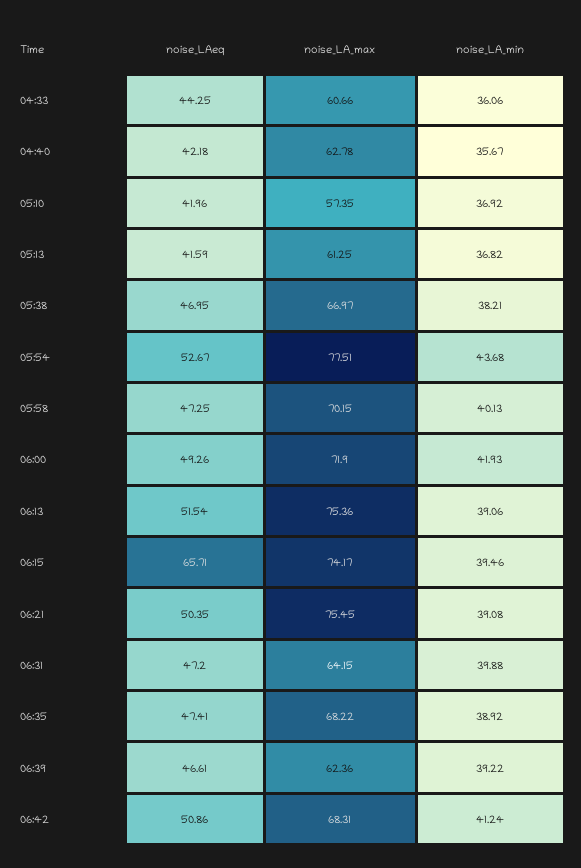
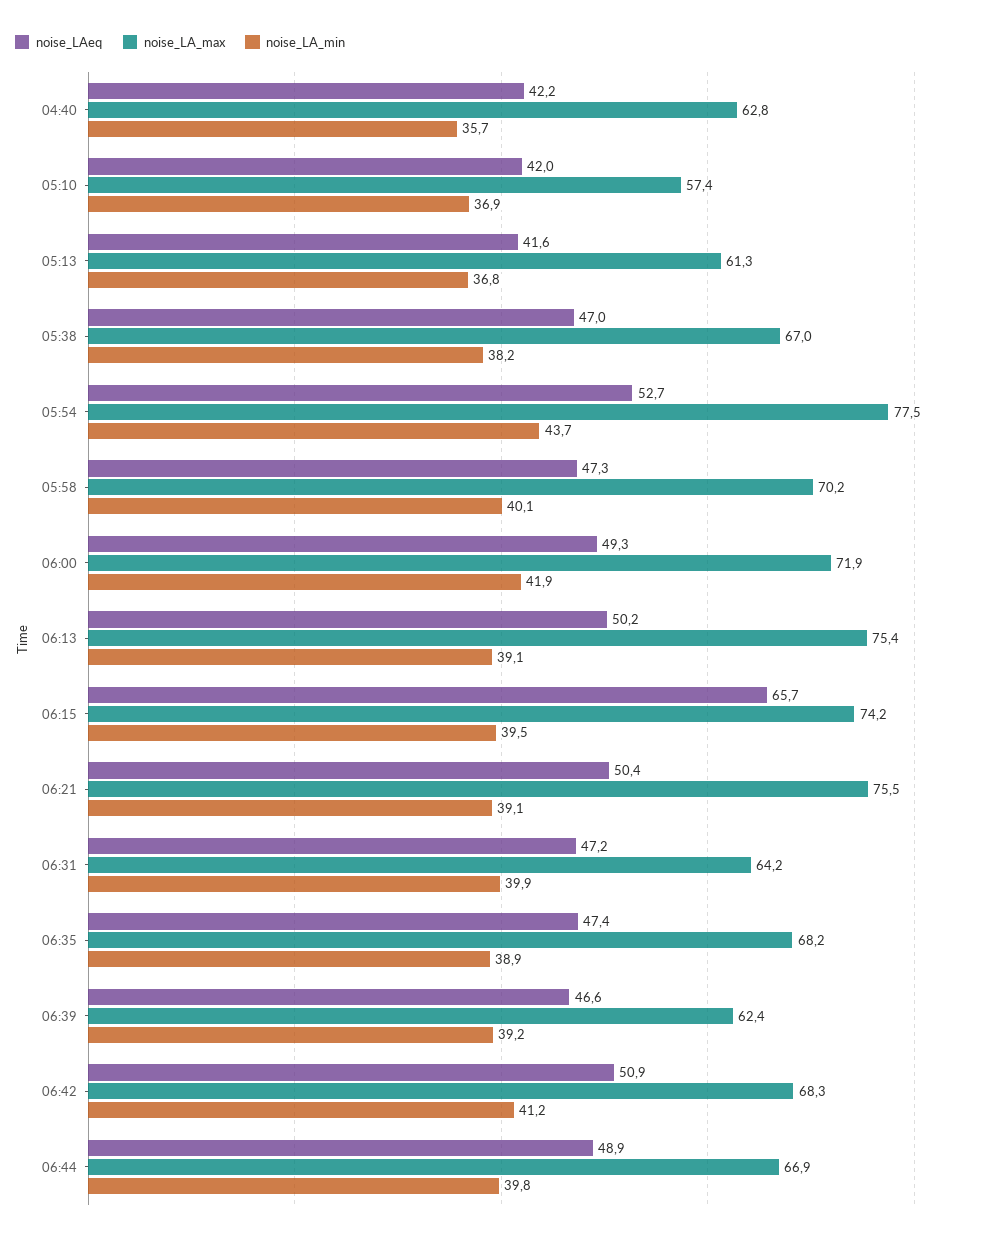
noise_LAeq, 04:33: 44.25 -> none
noise_LA_max, 04:33: 60.66 -> none
noise_LA_min, 04:33: 36.06 -> none
noise_LAeq, 06:13: 51.54 -> 50.2
noise_LAeq, 06:44: none -> 48.9
noise_LA_max, 06:44: none -> 66.9
noise_LA_min, 06:44: none -> 39.8

